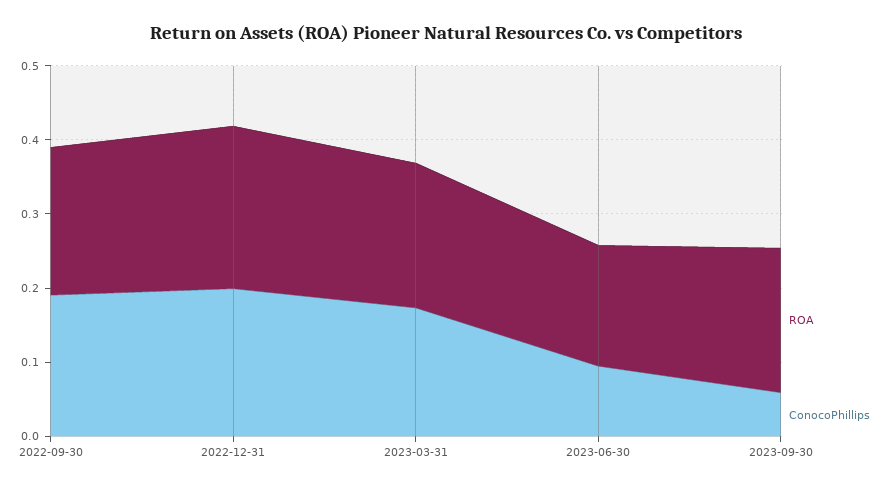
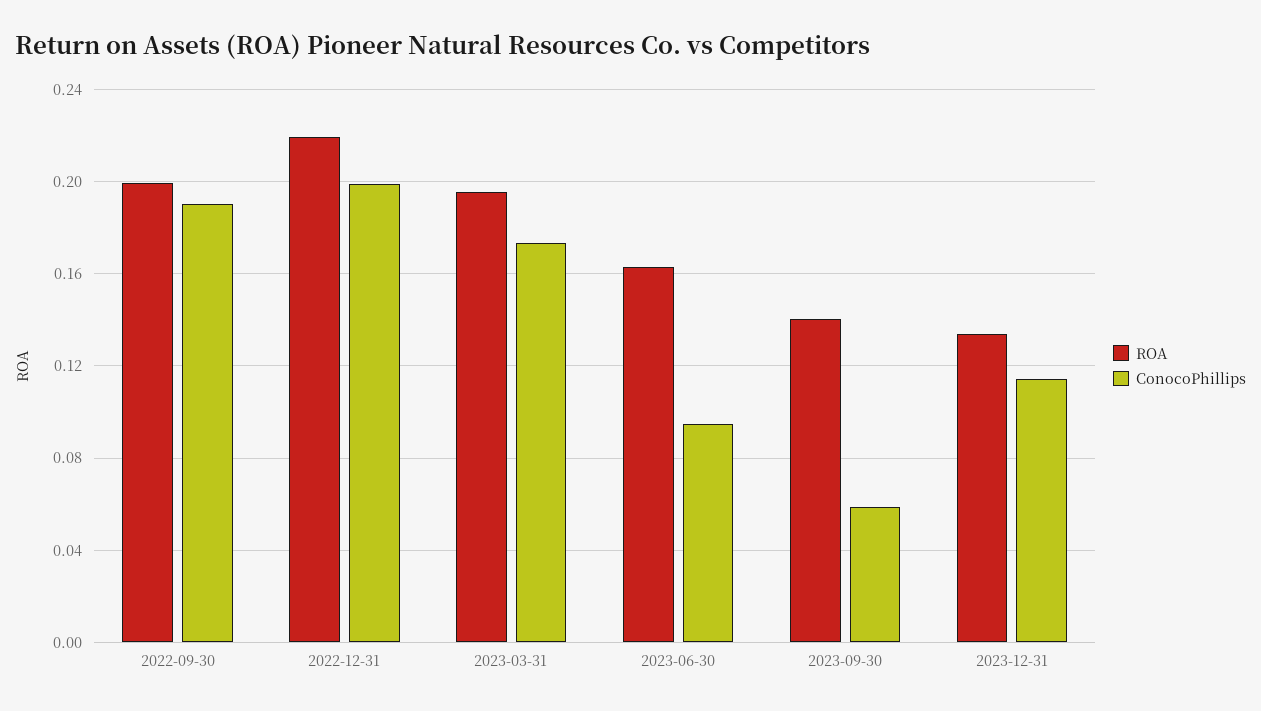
ROA, 2023-09-30: 0.2 -> 0.14
ROA, 2023-12-31: none -> 0.135
ConocoPhillips, 2023-12-31: none -> 0.115

